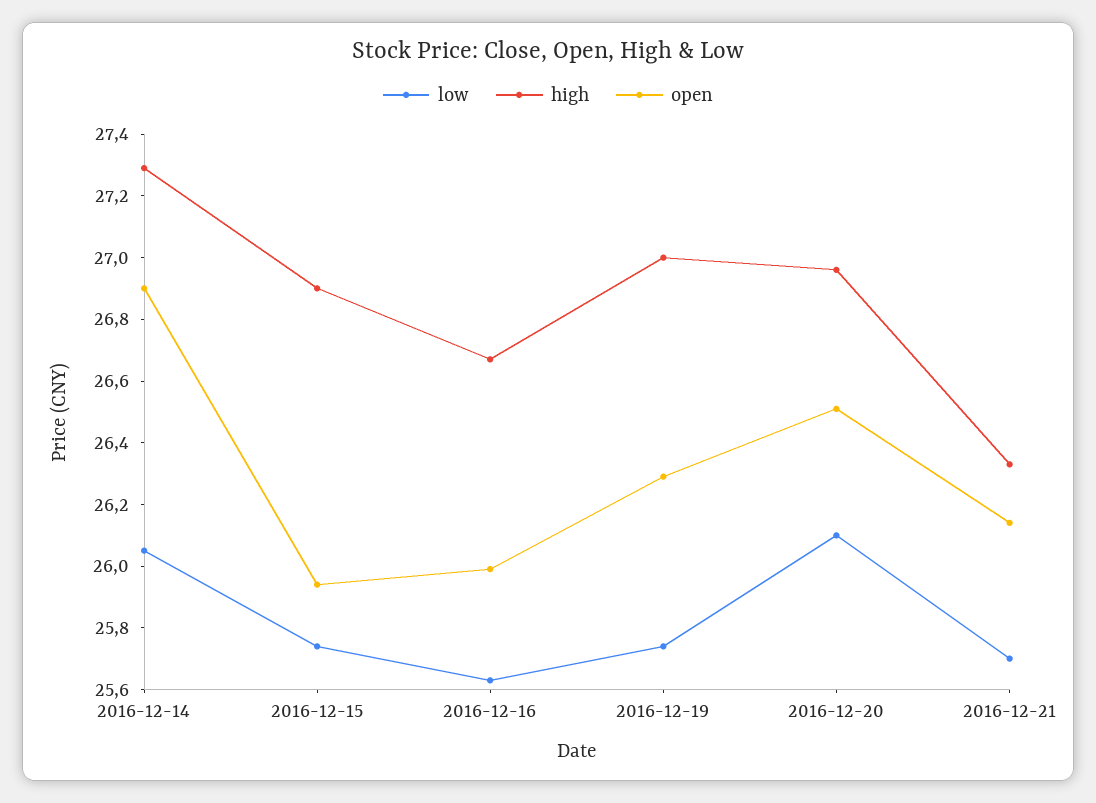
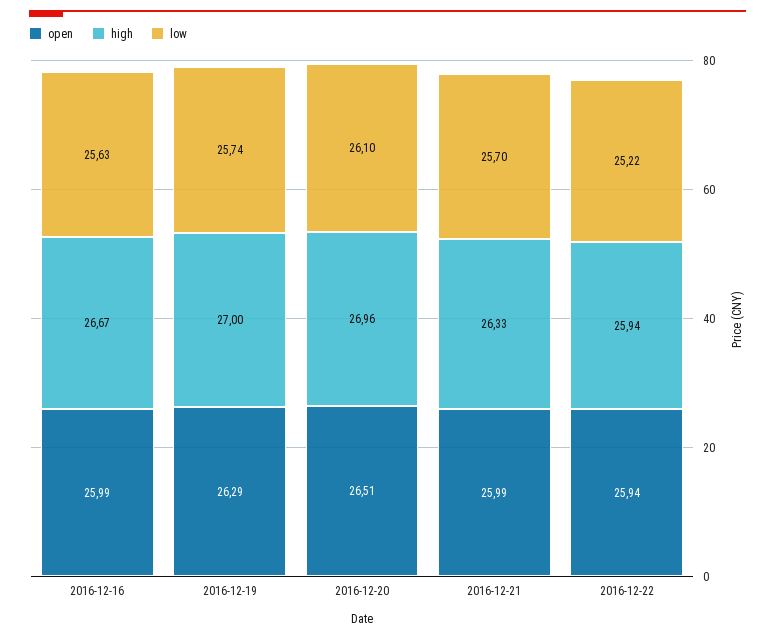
low, 2016-12-14: 26.05 -> none
high, 2016-12-14: 27.3 -> none
open, 2016-12-14: 26.9 -> none
low, 2016-12-15: 25.75 -> none
high, 2016-12-15: 26.9 -> none
open, 2016-12-15: 25.95 -> none
open, 2016-12-21: 26.15 -> 25.99
open, 2016-12-22: none -> 25.94
high, 2016-12-22: none -> 25.94
low, 2016-12-22: none -> 25.22

